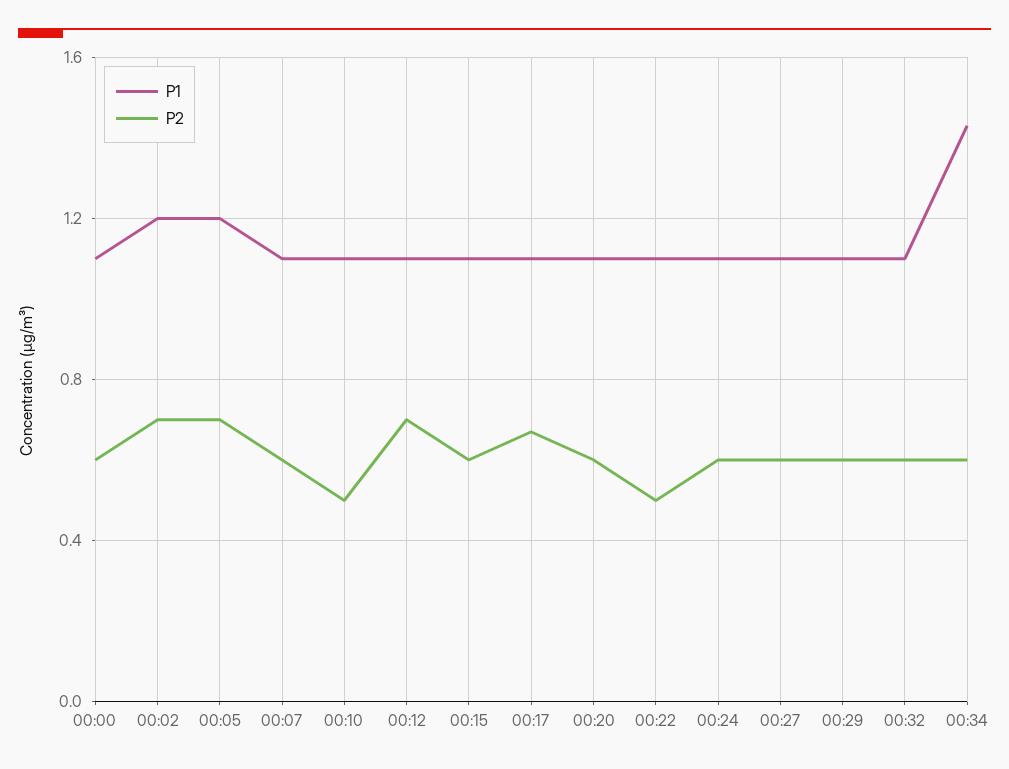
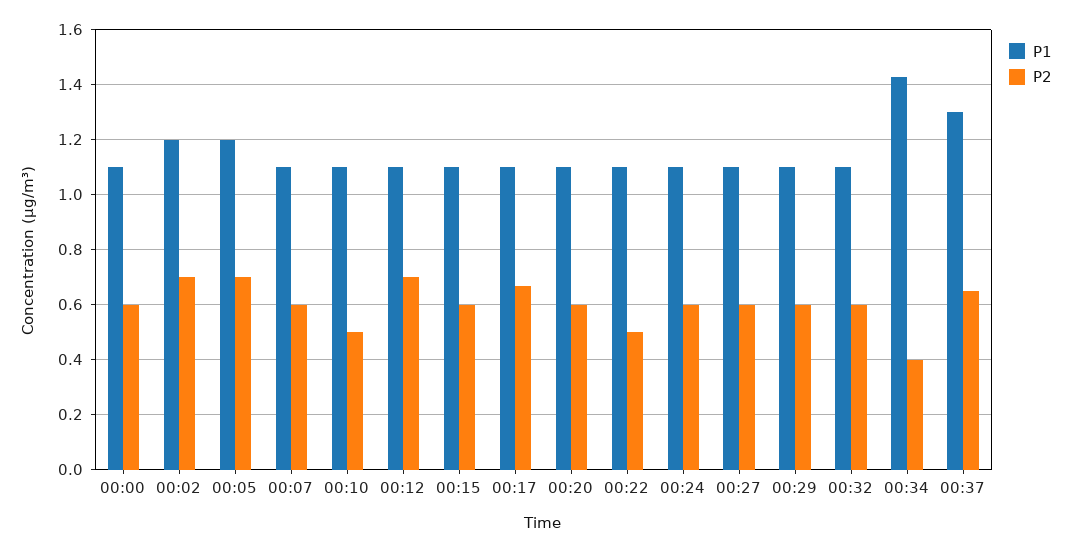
P2, 00:34: 0.6 -> 0.4
P1, 00:37: none -> 1.3
P2, 00:37: none -> 0.65

